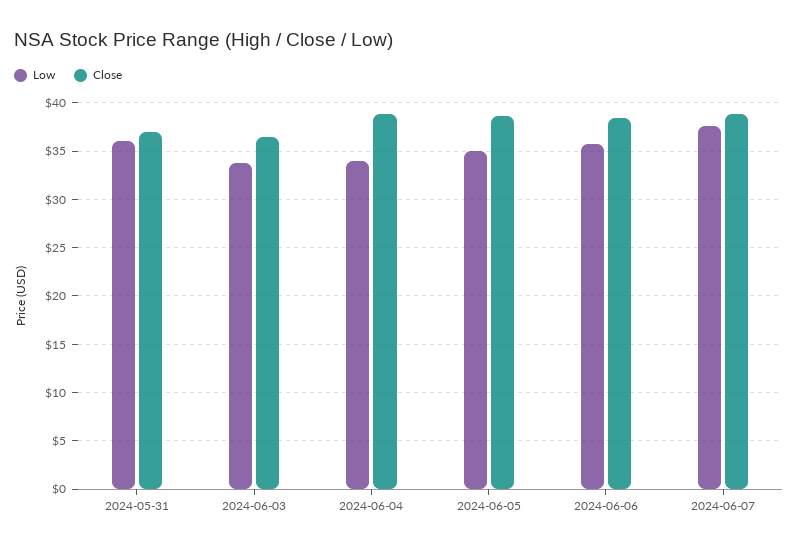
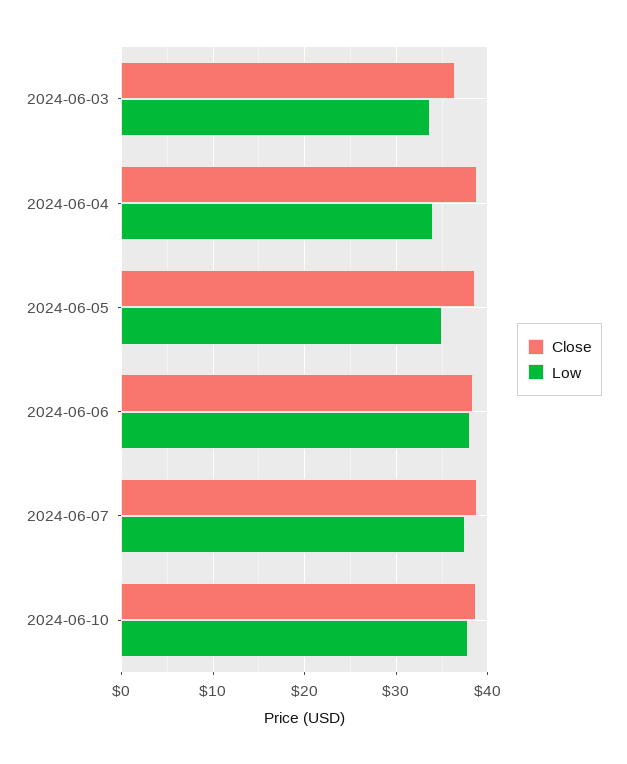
Low, 2024-05-31: 36 -> none
Close, 2024-05-31: 37 -> none
Low, 2024-06-06: 36 -> 38
Close, 2024-06-10: none -> 39
Low, 2024-06-10: none -> 38

